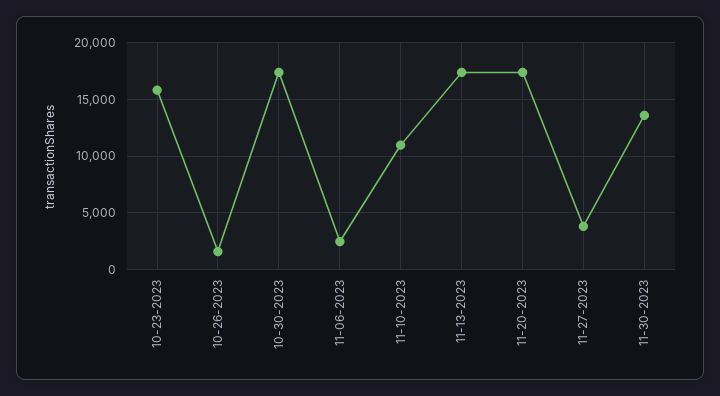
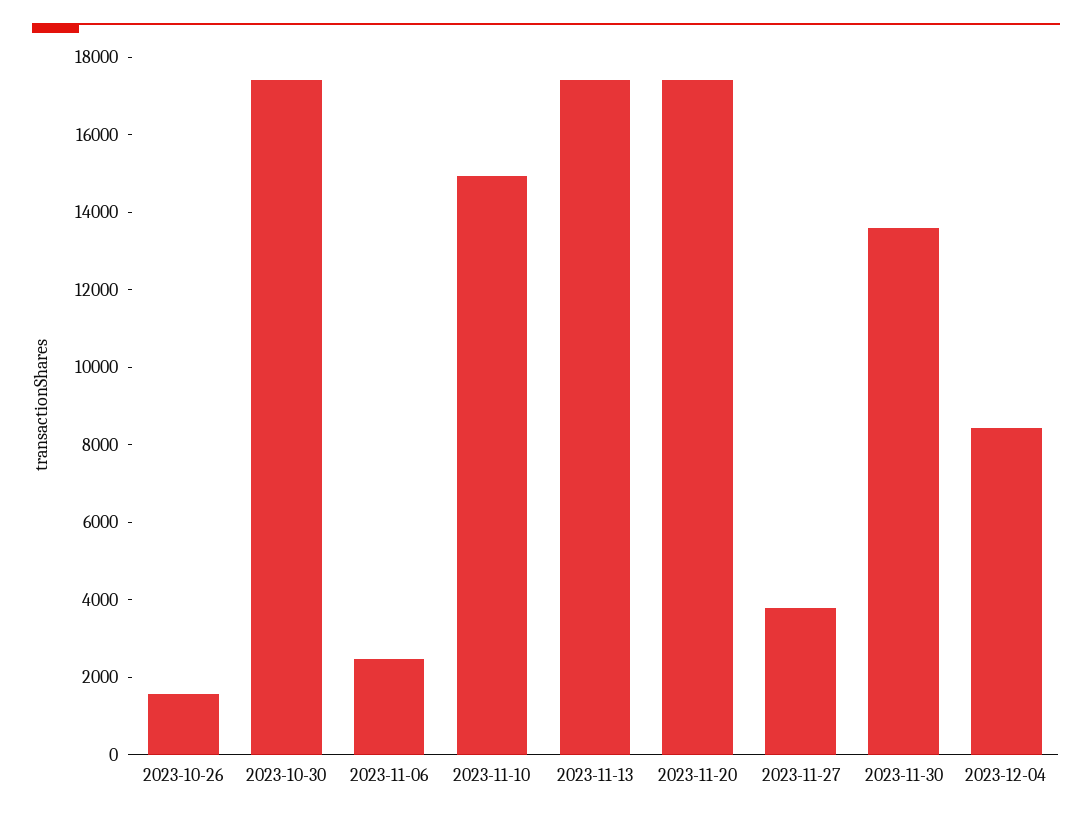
10-23-2023: 16000 -> none
11-10-2023: 11000 -> 15000
2023-12-04: none -> 8500

